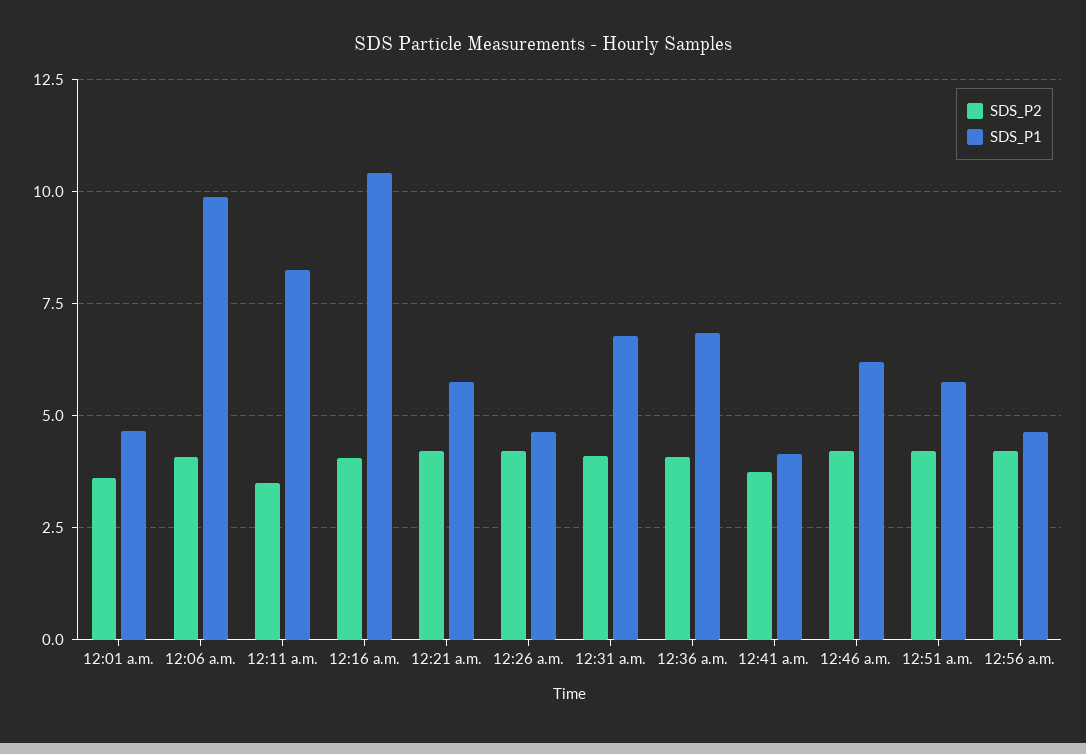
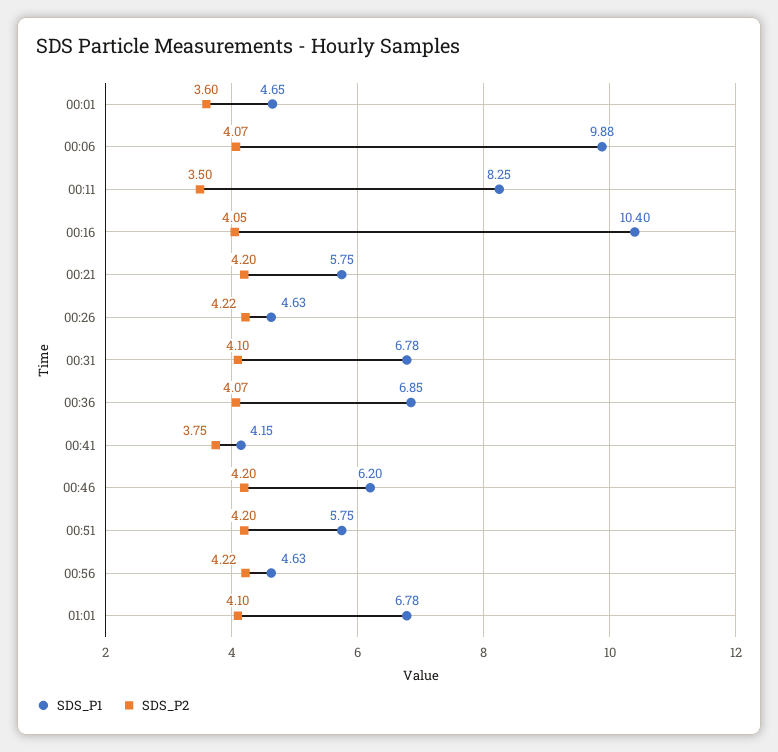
SDS_P1, 01:01: none -> 6.78
SDS_P2, 01:01: none -> 4.1

